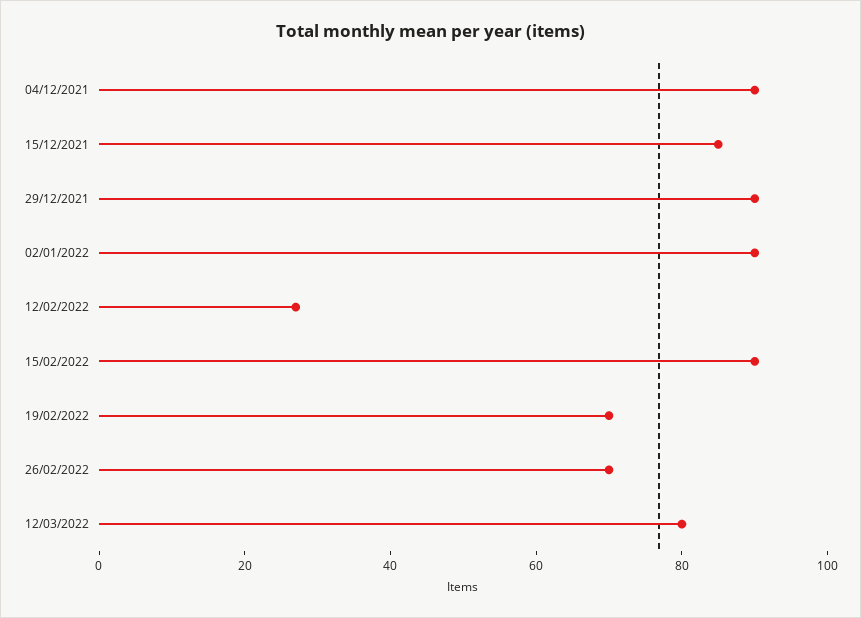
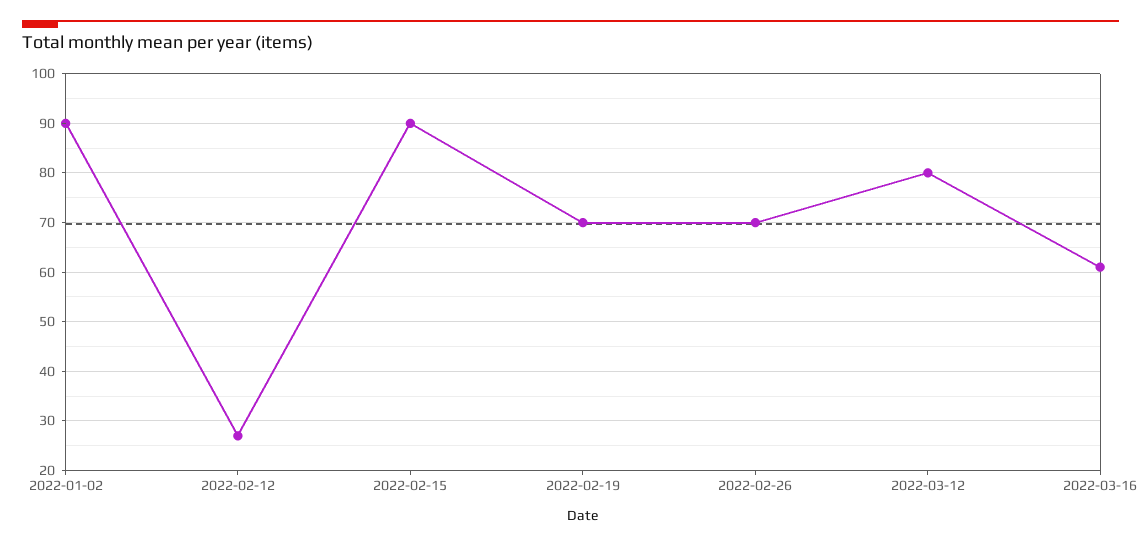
04/12/2021: 90 -> none
15/12/2021: 85 -> none
29/12/2021: 90 -> none
2022-03-16: none -> 60

